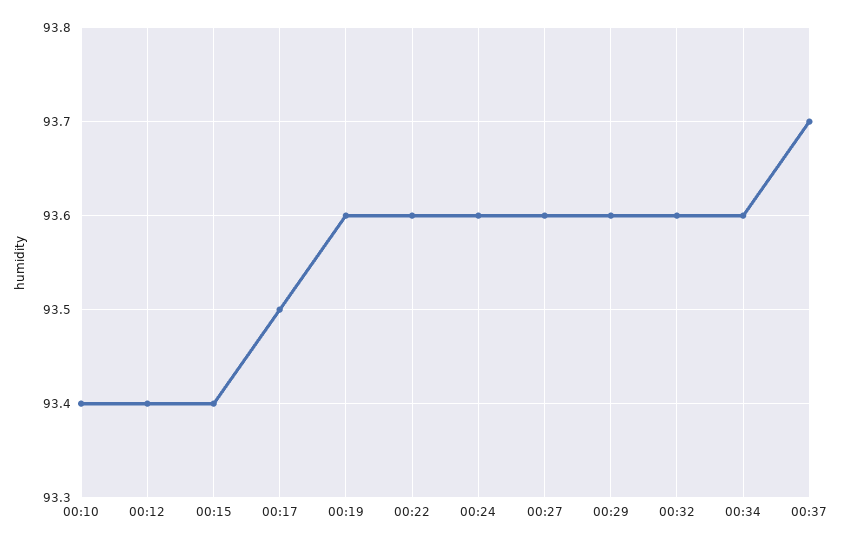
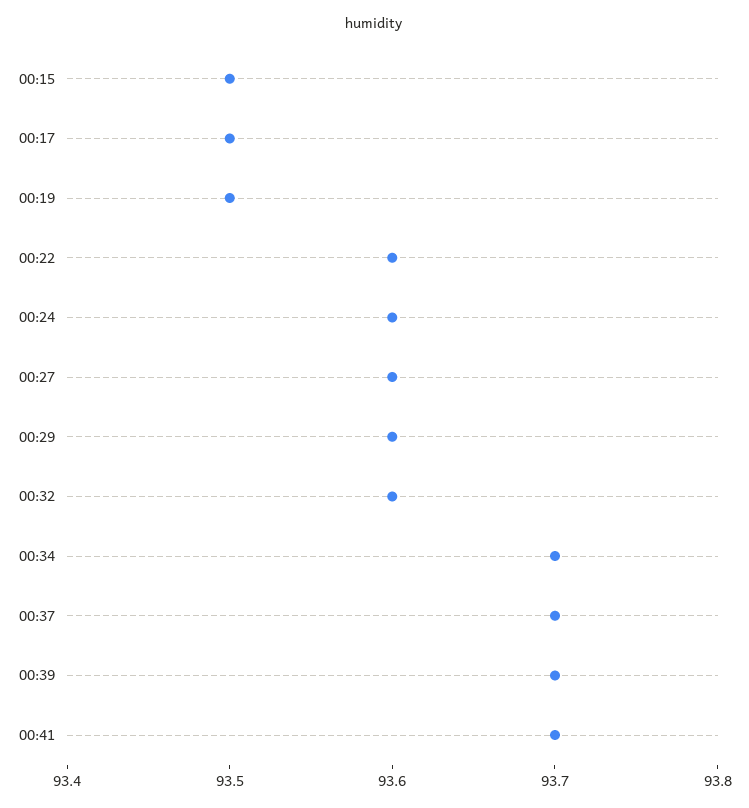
00:10: 93.4 -> none
00:12: 93.4 -> none
00:15: 93.4 -> 93.5
00:19: 93.6 -> 93.5
00:34: 93.6 -> 93.7
00:39: none -> 93.7
00:41: none -> 93.7

